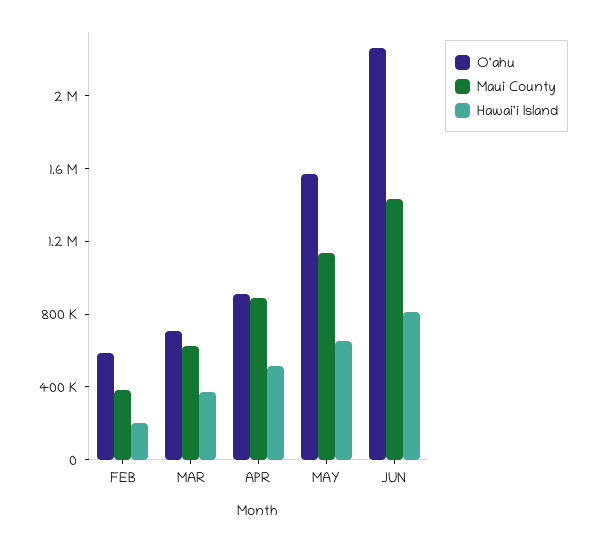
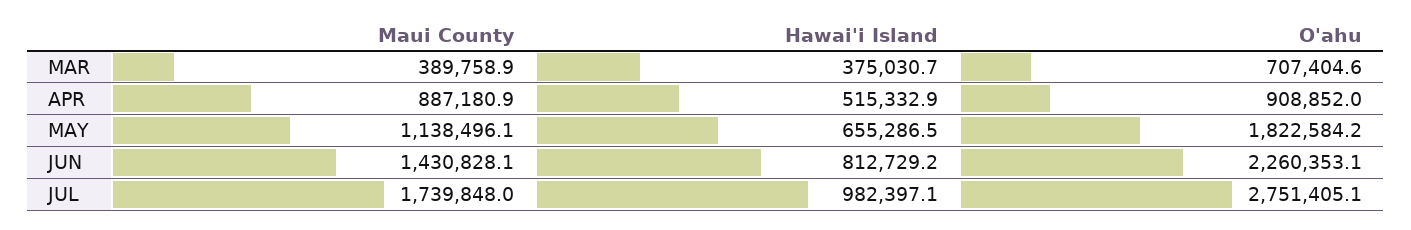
O'ahu, FEB: 600000 -> none
Maui County, FEB: 400000 -> none
Hawai'i Island, FEB: 200000 -> none
Maui County, MAR: 600000 -> 389758.9
O'ahu, MAY: 1600000 -> 1822584.2
Maui County, JUL: none -> 1739848
Hawai'i Island, JUL: none -> 982397.1
O'ahu, JUL: none -> 2751405.1

